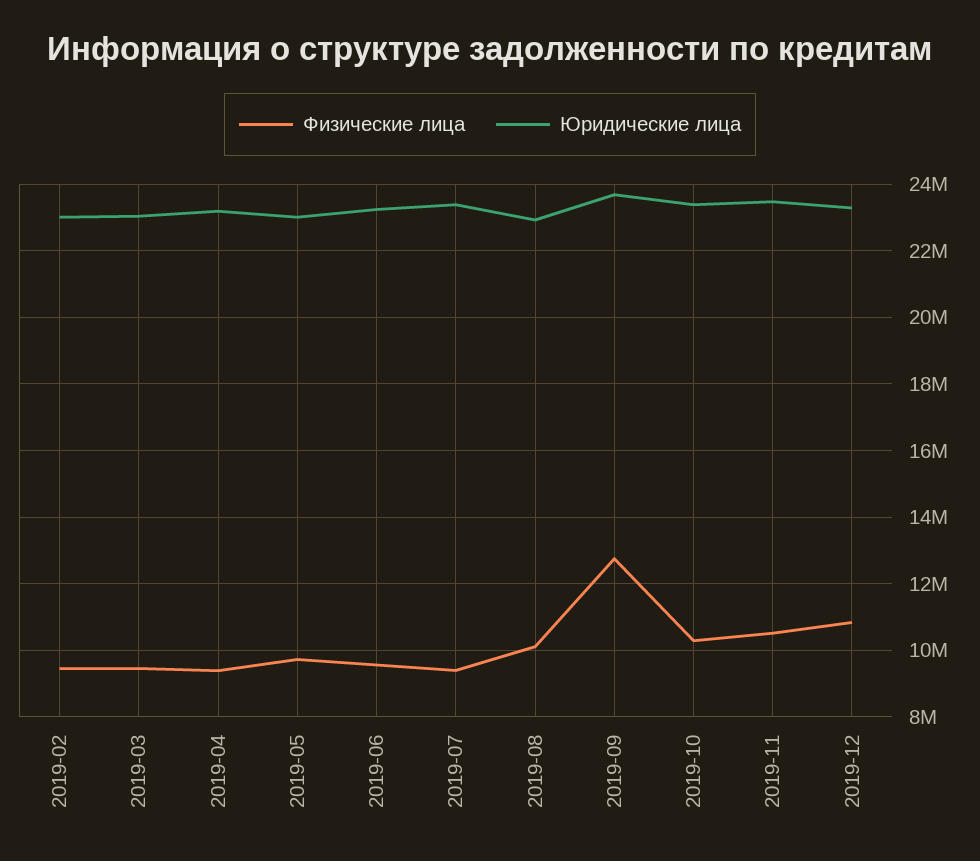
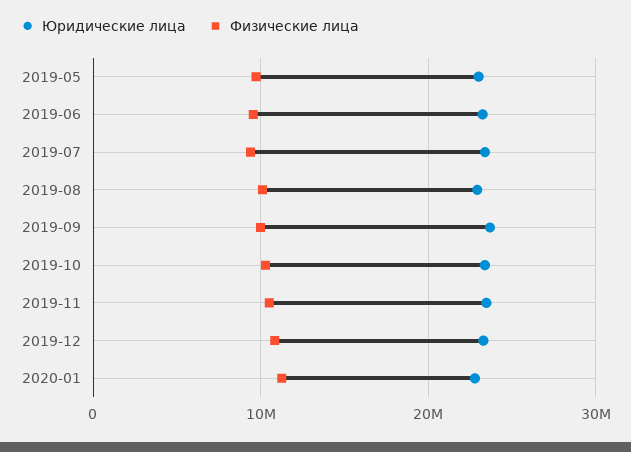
Физические лица, 2019-02: 9400000 -> none
Юридические лица, 2019-02: 23000000 -> none
Физические лица, 2019-03: 9400000 -> none
Юридические лица, 2019-03: 23000000 -> none
Физические лица, 2019-04: 9400000 -> none
Юридические лица, 2019-04: 23200000 -> none
Физические лица, 2019-09: 12800000 -> 10000000
Юридические лица, 2020-01: none -> 23000000
Физические лица, 2020-01: none -> 11000000

